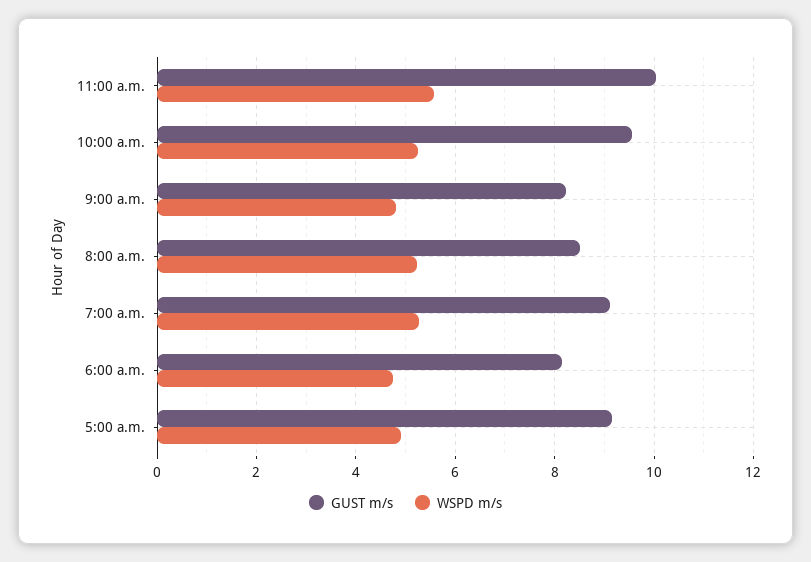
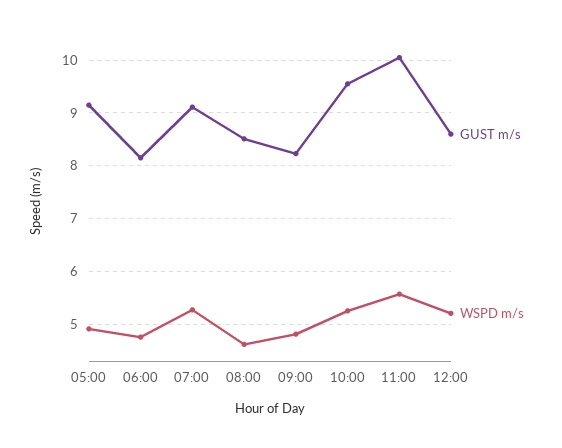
WSPD m/s, 8:00 a.m.: 5.2 -> 4.6
GUST m/s, 12:00: none -> 8.6
WSPD m/s, 12:00: none -> 5.2

